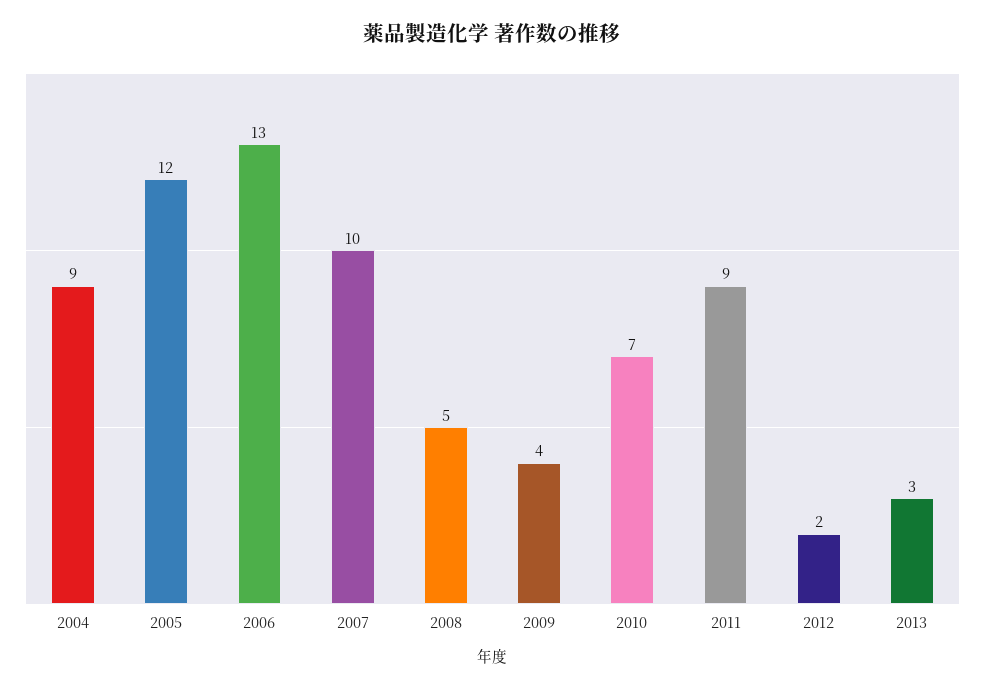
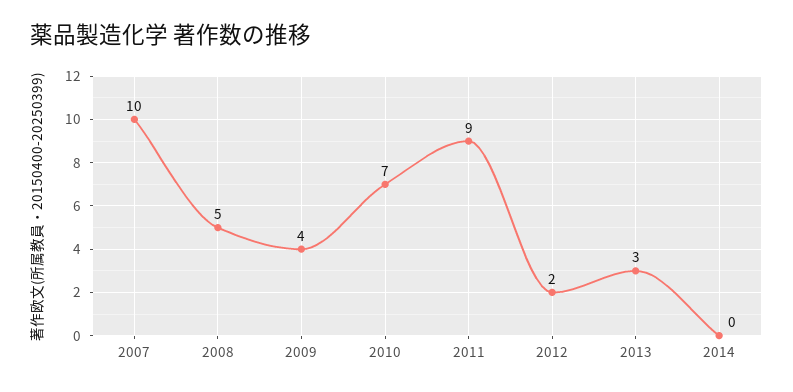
2004: 9 -> none
2005: 12 -> none
2006: 13 -> none
2014: none -> 0

